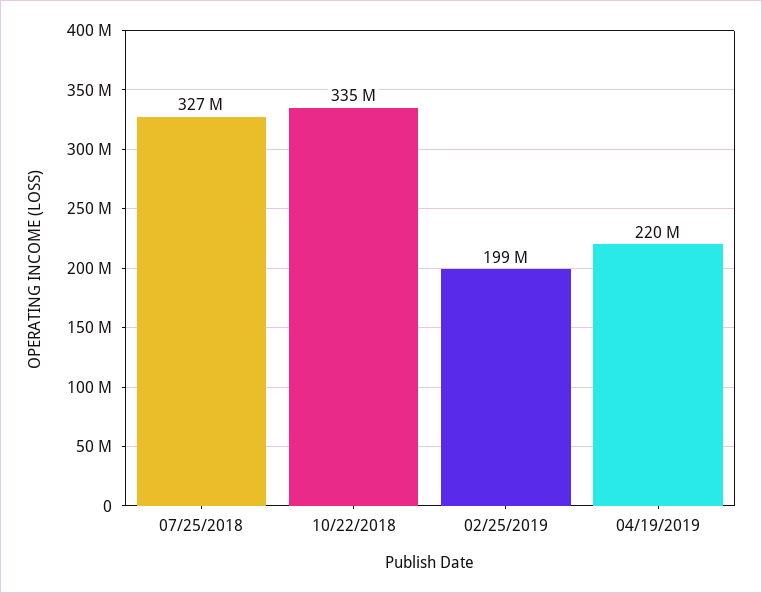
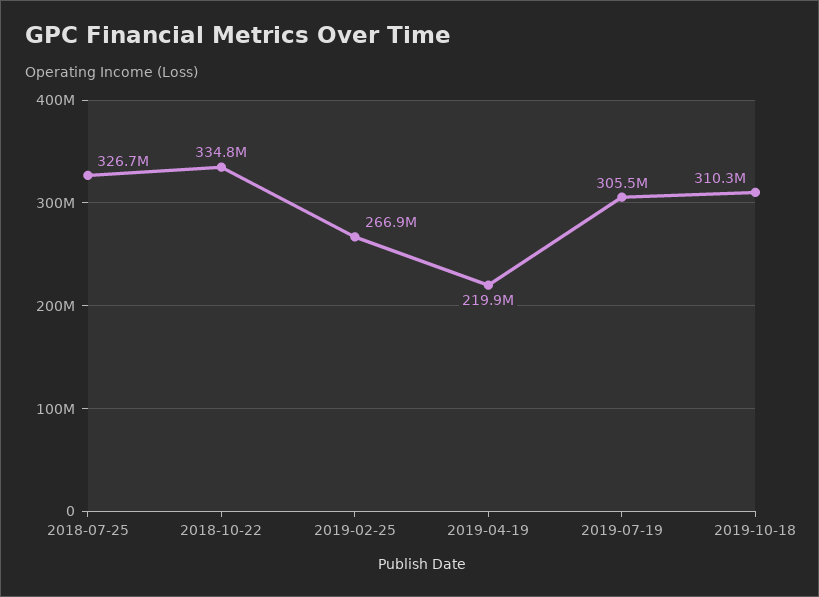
02/25/2019: 199000000 -> 266900000
2019-07-19: none -> 305500000
2019-10-18: none -> 310300000

